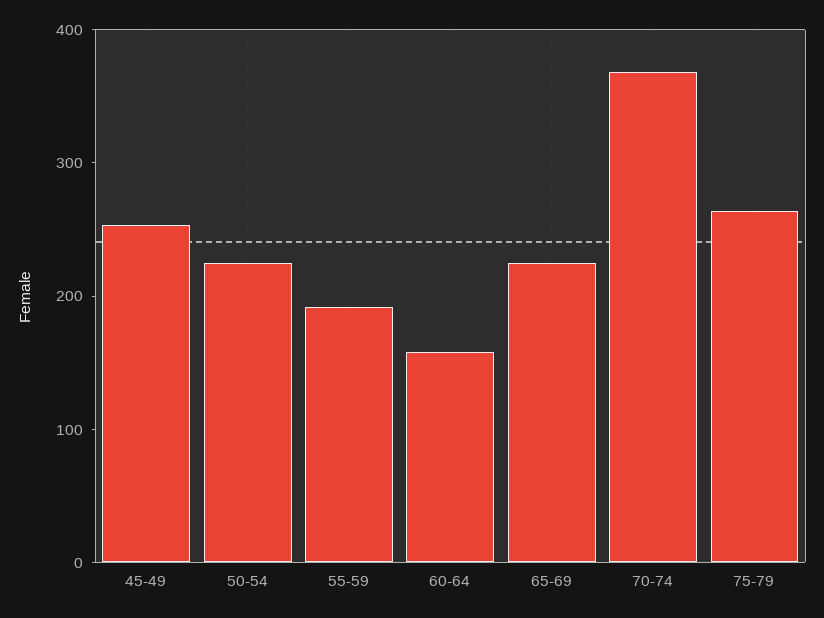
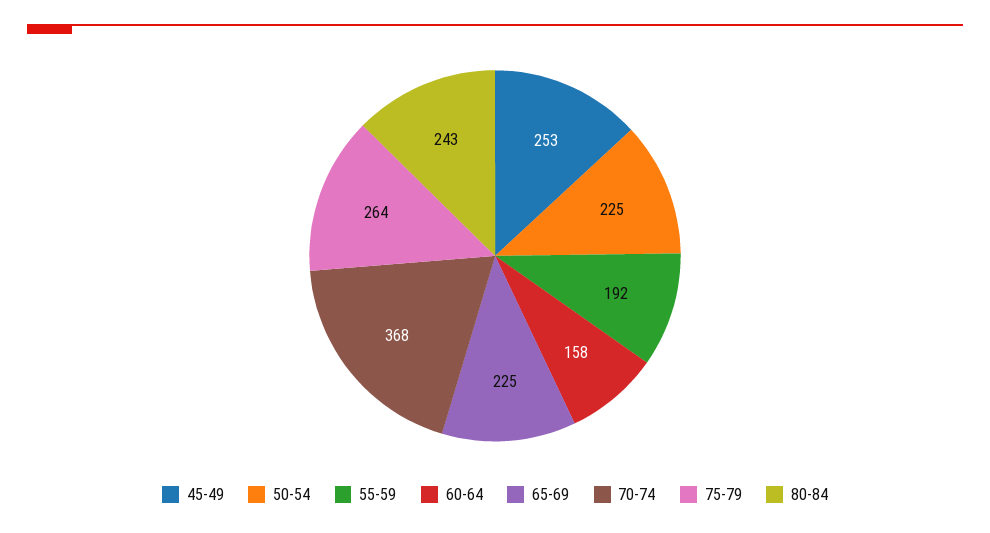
80-84: none -> 243

